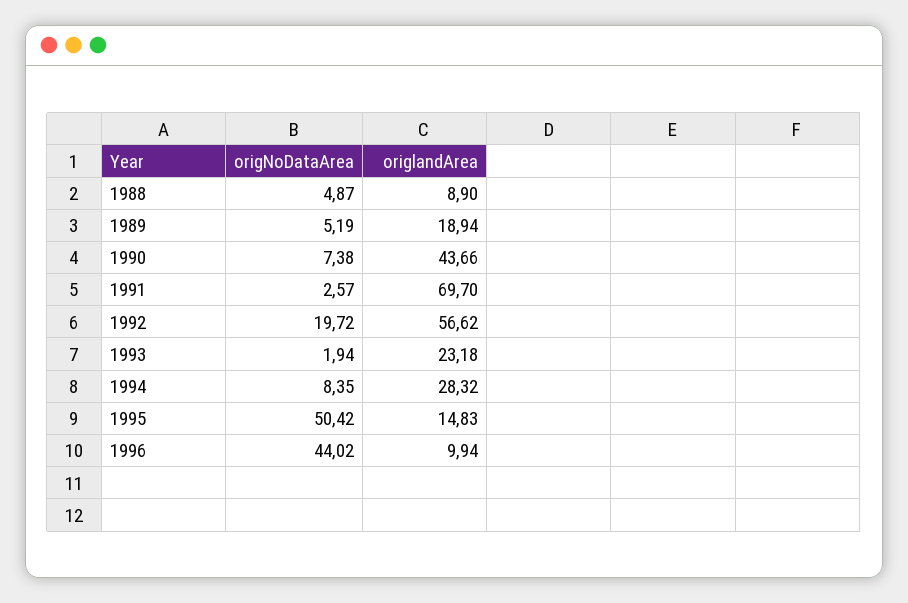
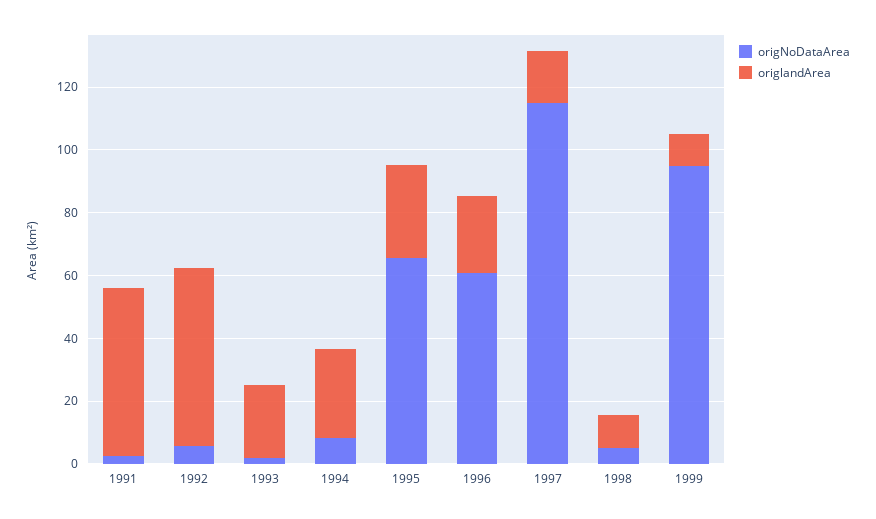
origNoDataArea, 1988: 4.87 -> none
origlandArea, 1988: 8.9 -> none
origNoDataArea, 1989: 5.19 -> none
origlandArea, 1989: 18.94 -> none
origNoDataArea, 1990: 7.38 -> none
origlandArea, 1990: 43.66 -> none
origlandArea, 1991: 69.7 -> 55
origNoDataArea, 1992: 19.72 -> 5
origNoDataArea, 1995: 50.42 -> 65
origlandArea, 1995: 14.83 -> 30
origNoDataArea, 1996: 44.02 -> 60
origlandArea, 1996: 9.94 -> 25
origNoDataArea, 1997: none -> 115
origlandArea, 1997: none -> 15
origNoDataArea, 1998: none -> 5
origlandArea, 1998: none -> 10
origNoDataArea, 1999: none -> 95
origlandArea, 1999: none -> 10

